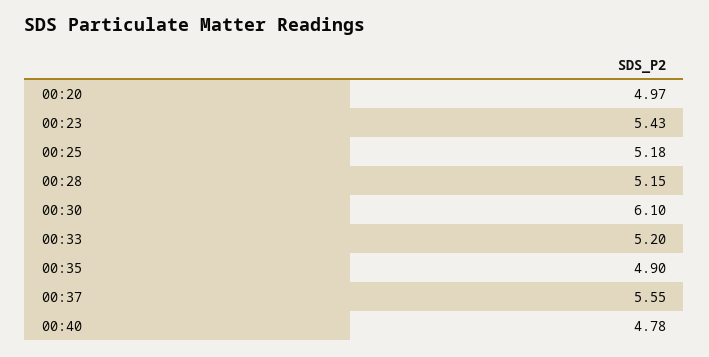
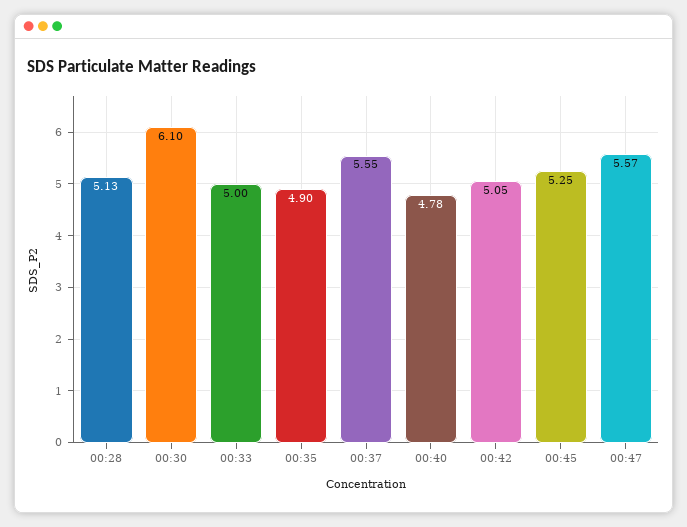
00:20: 4.97 -> none
00:23: 5.43 -> none
00:25: 5.18 -> none
00:28: 5.15 -> 5.13
00:33: 5.2 -> 5
00:42: none -> 5.05
00:45: none -> 5.25
00:47: none -> 5.57

